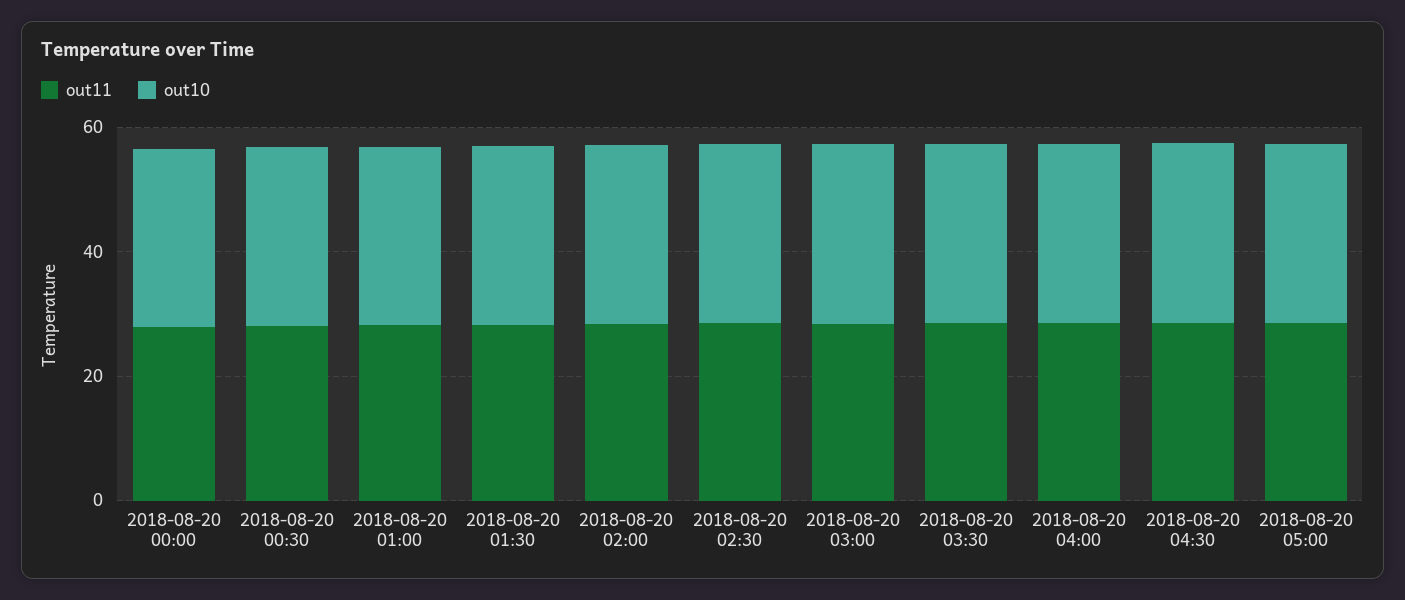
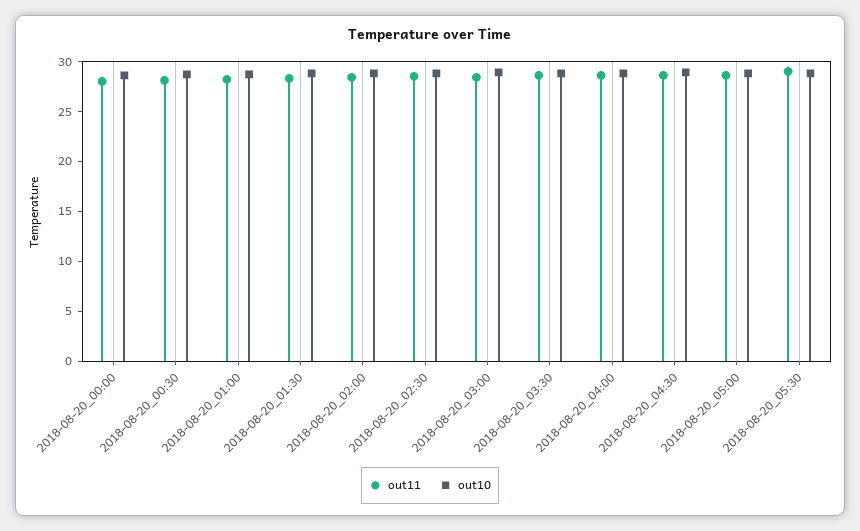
out11, 2018-08-20_05:30: none -> 29
out10, 2018-08-20_05:30: none -> 29

